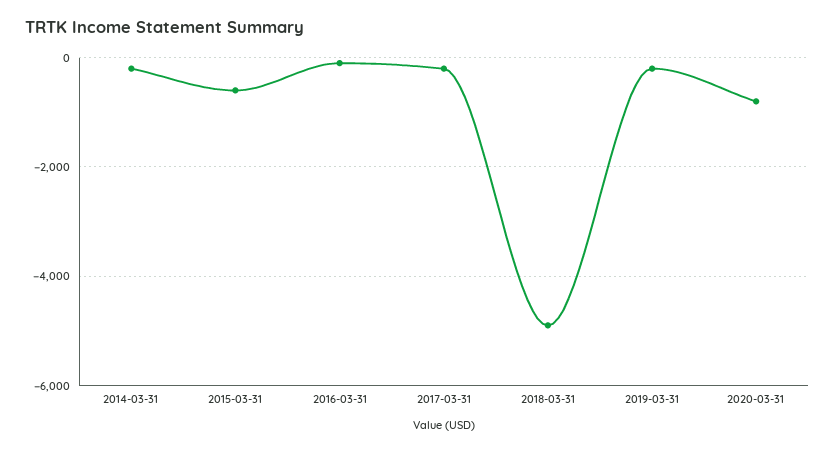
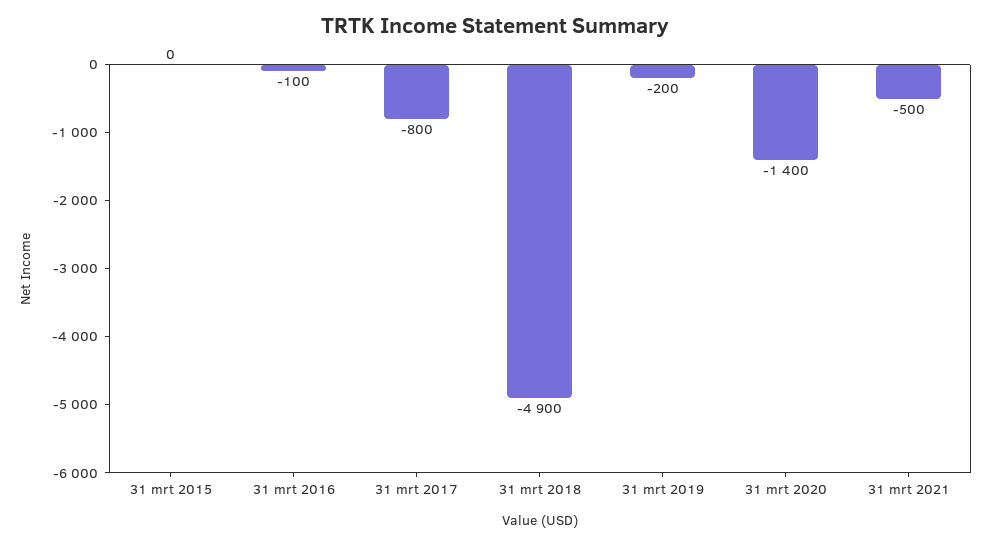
2014-03-31: -200 -> none
2015-03-31: -600 -> 0
2017-03-31: -200 -> -800
2020-03-31: -800 -> -1400
31 mrt 2021: none -> -500

